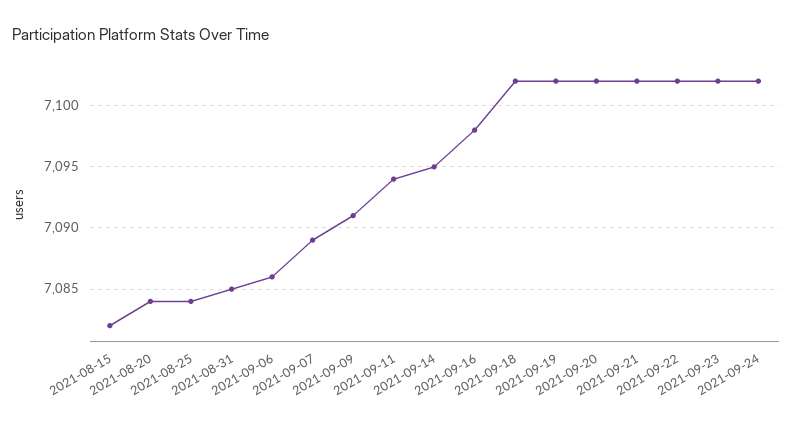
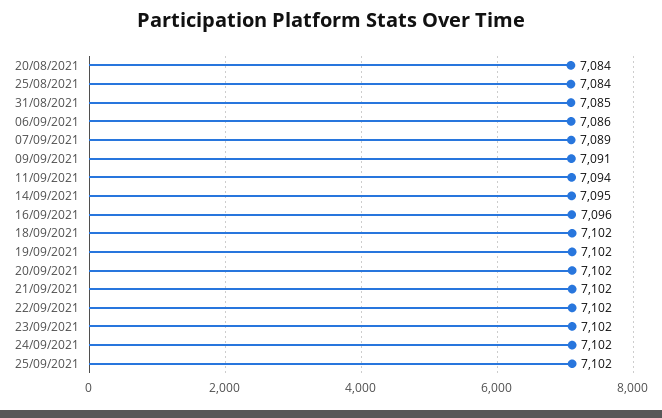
2021-08-15: 7082 -> none
2021-09-16: 7098 -> 7096
25/09/2021: none -> 7102

